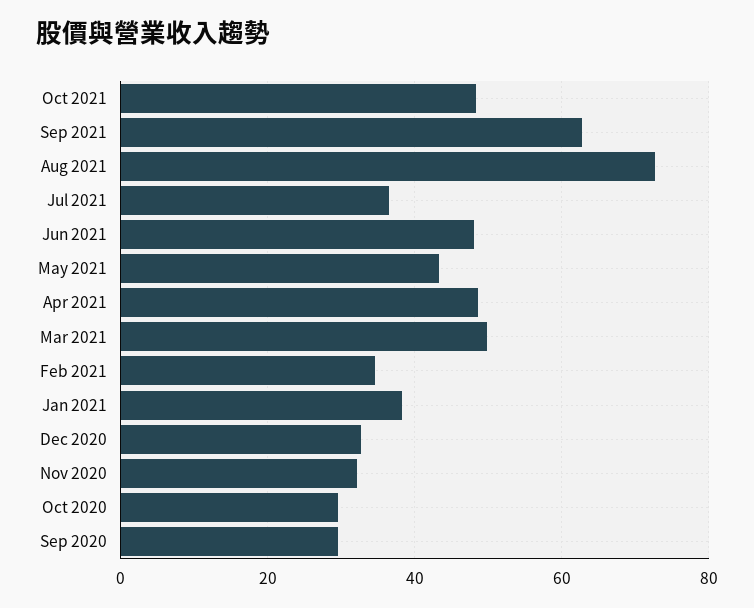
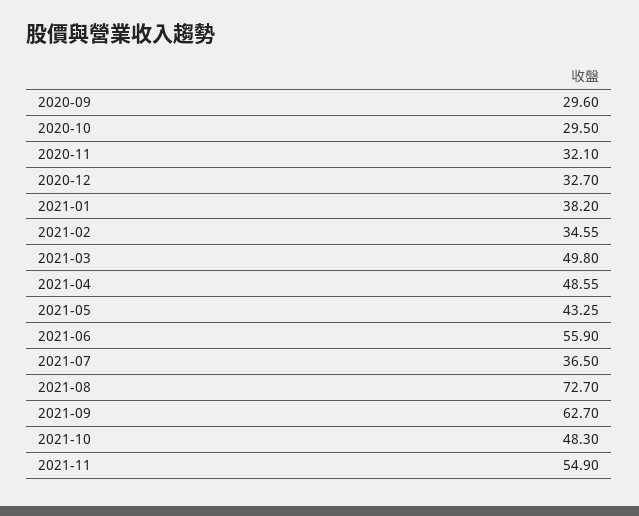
Jun 2021: 48 -> 55.9
2021-11: none -> 54.9

